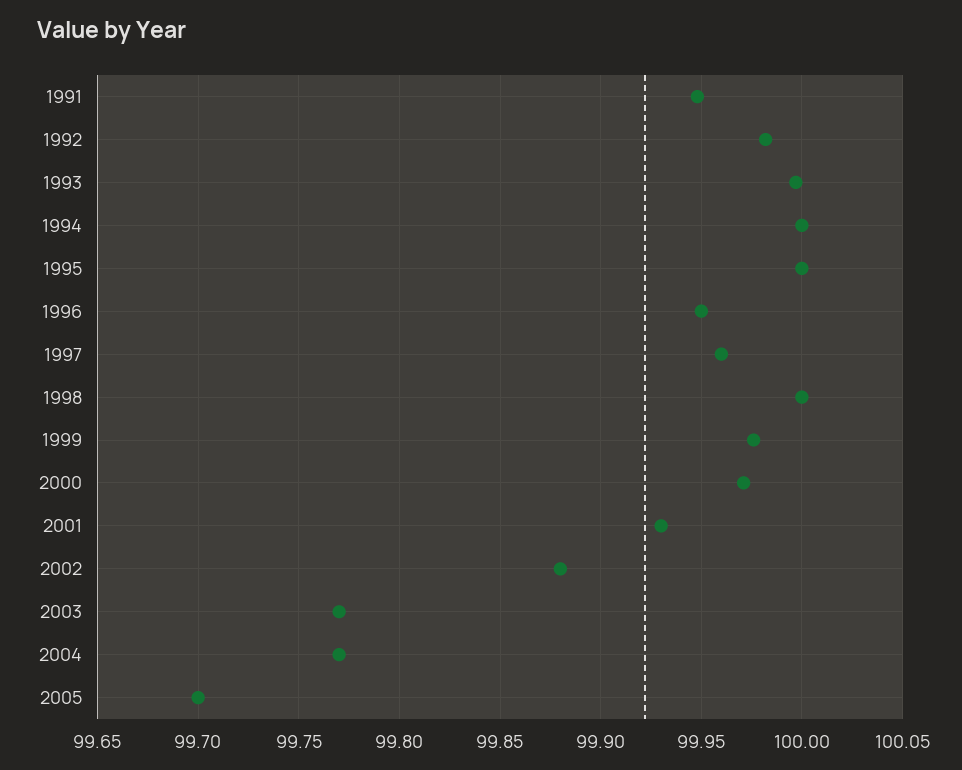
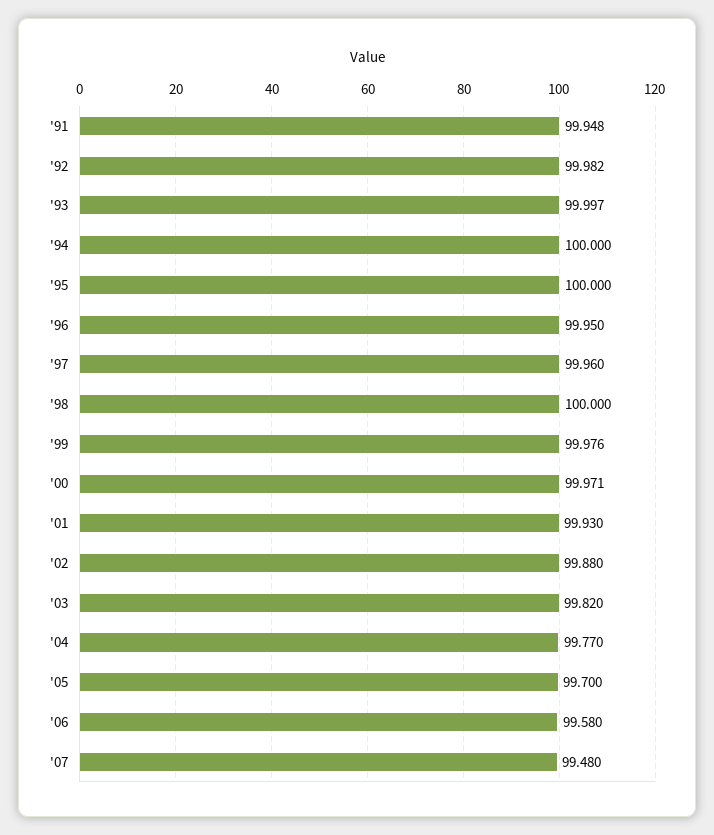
2003: 99.77 -> 99.82
'06: none -> 99.58
'07: none -> 99.48

